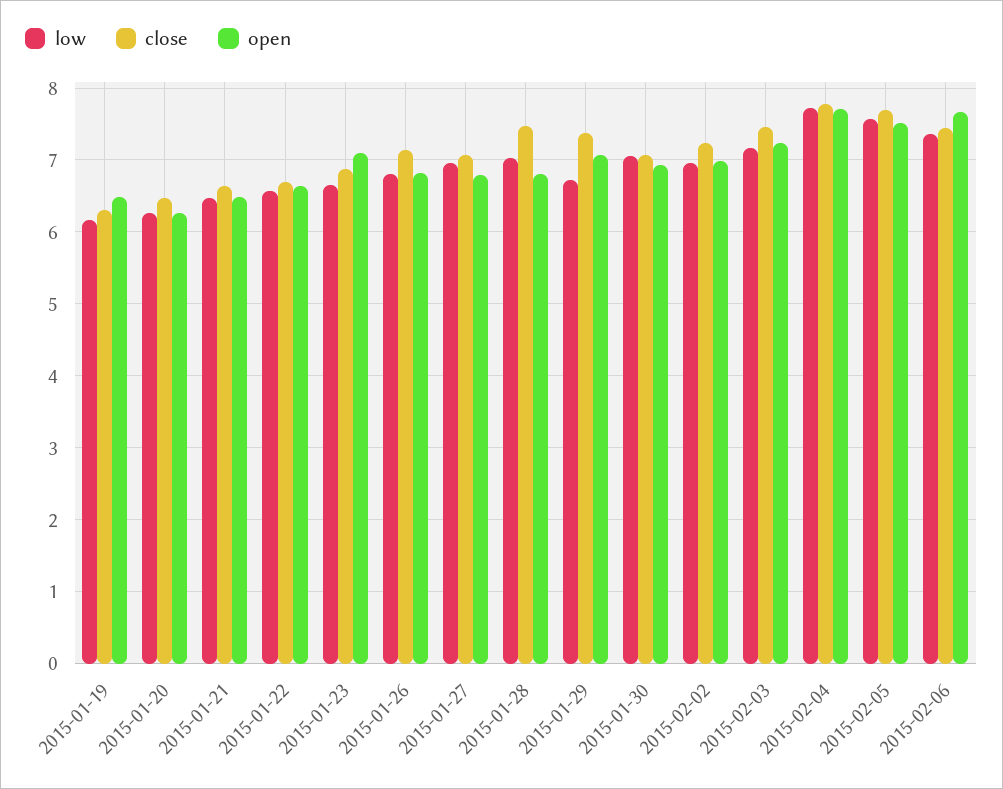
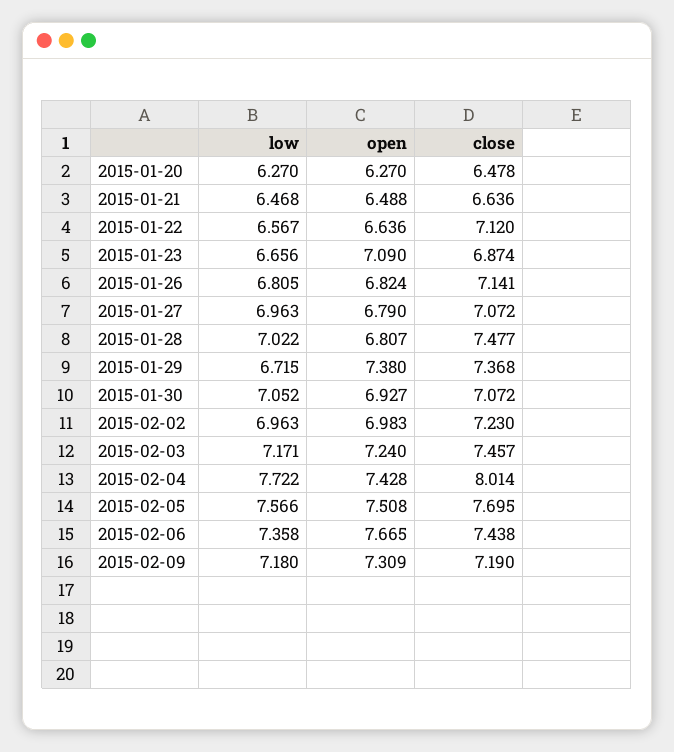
low, 2015-01-19: 6.2 -> none
close, 2015-01-19: 6.3 -> none
open, 2015-01-19: 6.5 -> none
close, 2015-01-22: 6.7 -> 7.12
open, 2015-01-29: 7.1 -> 7.38
close, 2015-02-04: 7.8 -> 8.014
open, 2015-02-04: 7.7 -> 7.428
low, 2015-02-09: none -> 7.18
open, 2015-02-09: none -> 7.309
close, 2015-02-09: none -> 7.19

